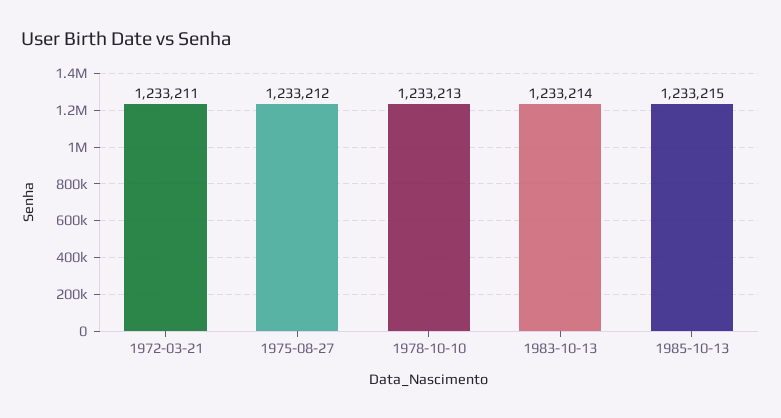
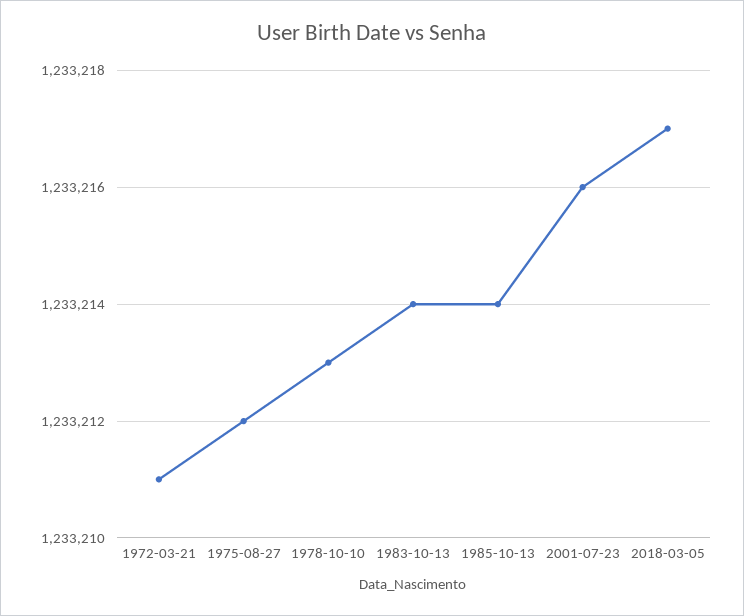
1985-10-13: 1233215 -> 1233214
2001-07-23: none -> 1233216
2018-03-05: none -> 1233217

